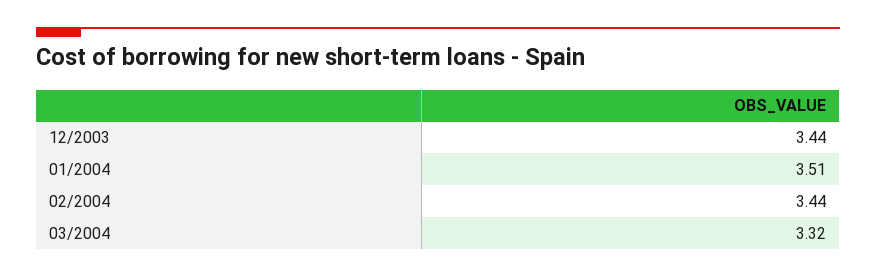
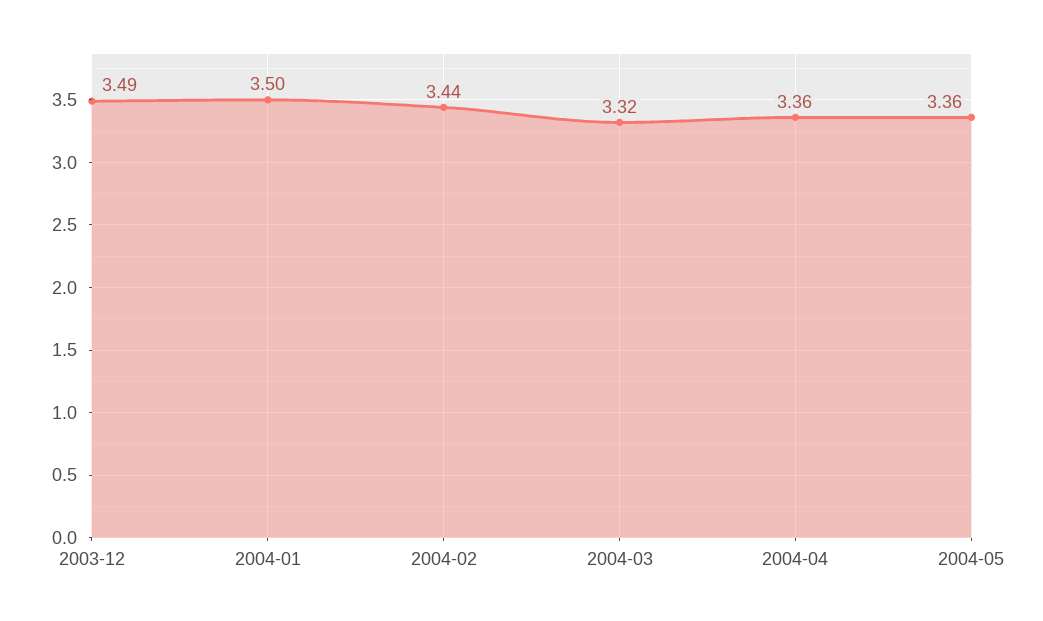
12/2003: 3.44 -> 3.49
01/2004: 3.51 -> 3.5
2004-04: none -> 3.36
2004-05: none -> 3.36

